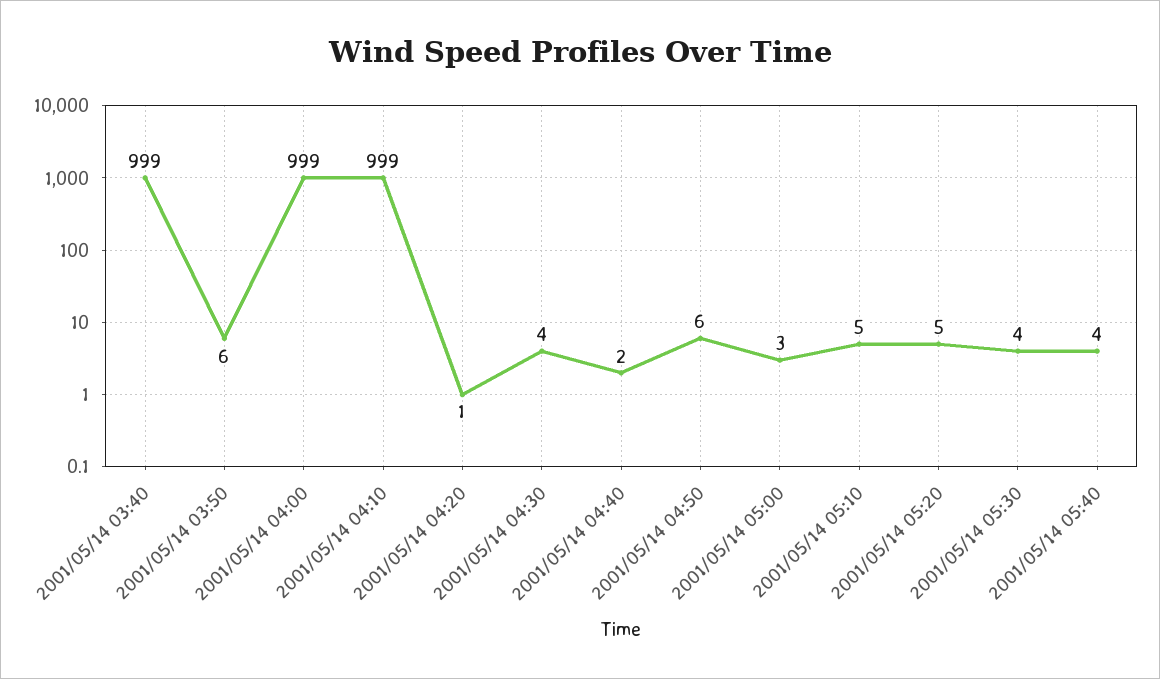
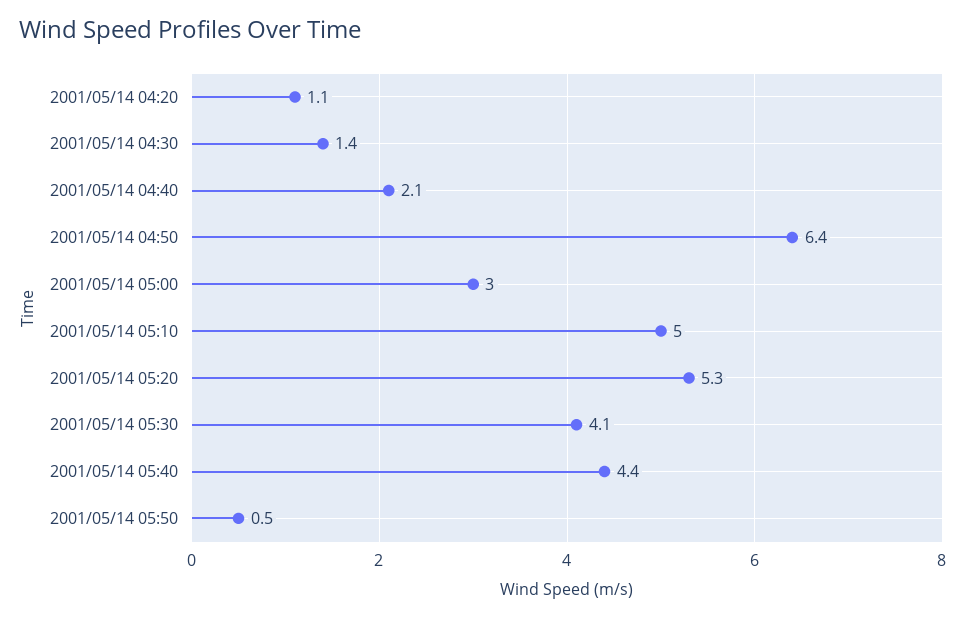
2001/05/14 03:40: 999 -> none
2001/05/14 03:50: 6 -> none
2001/05/14 04:00: 999 -> none
2001/05/14 04:10: 999 -> none
2001/05/14 04:30: 4 -> 1.4
2001/05/14 05:50: none -> 0.5

